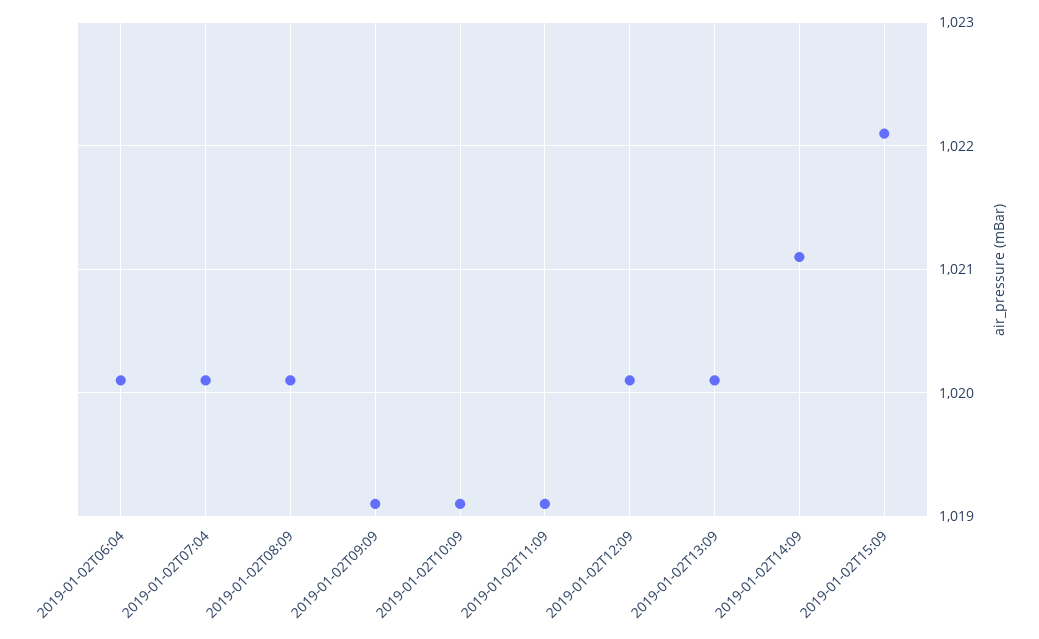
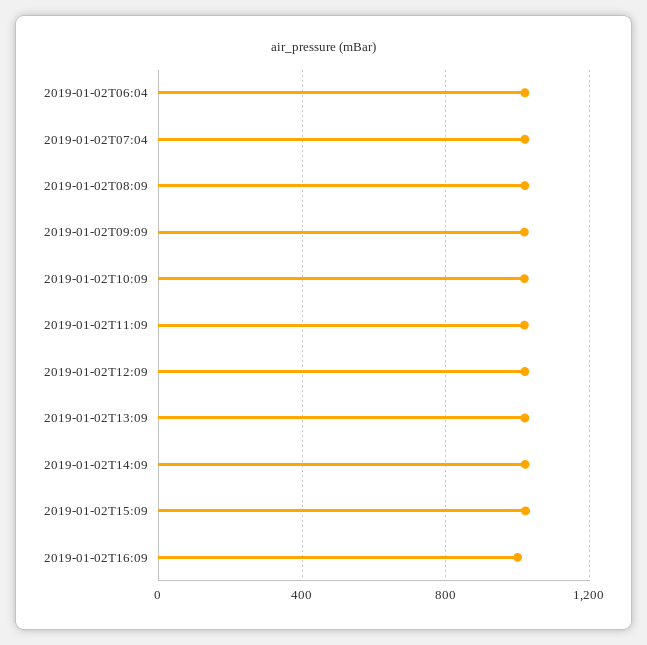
2019-01-02T16:09: none -> 1000

